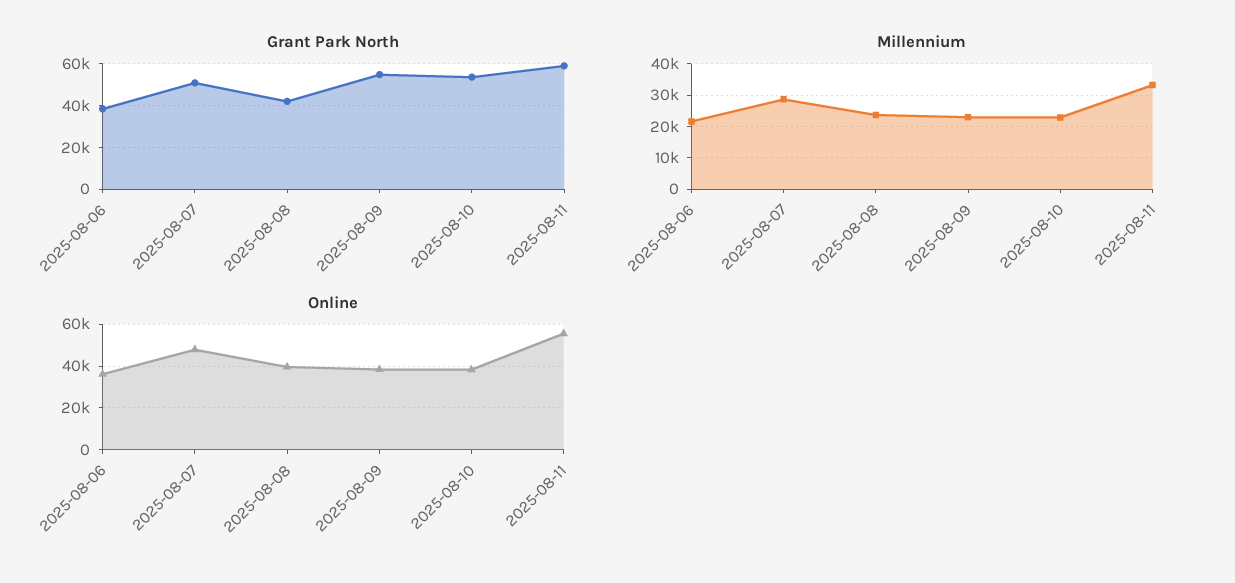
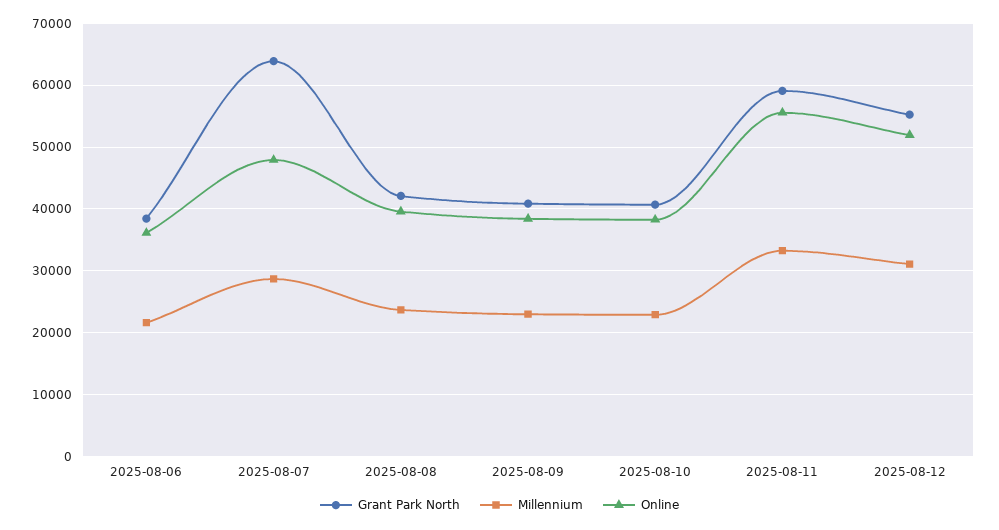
Grant Park North, 2025-08-07: 50000 -> 64000
Grant Park North, 2025-08-09: 55000 -> 41000
Grant Park North, 2025-08-10: 55000 -> 41000
Grant Park North, 2025-08-12: none -> 55000
Millennium, 2025-08-12: none -> 31000
Online, 2025-08-12: none -> 52000

